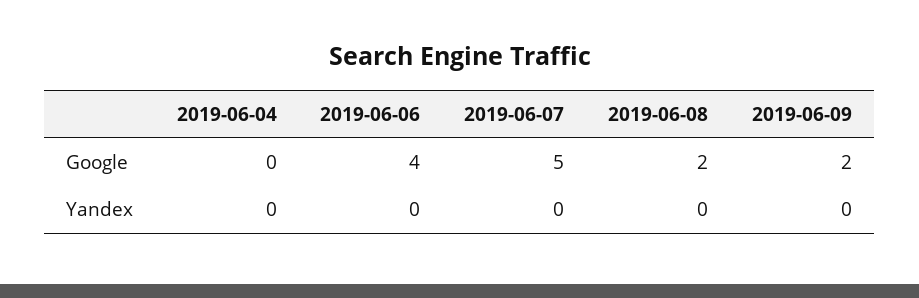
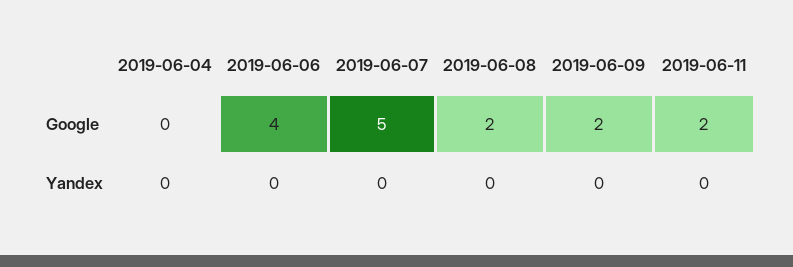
2019-06-11, Google: none -> 2
2019-06-11, Yandex: none -> 0

